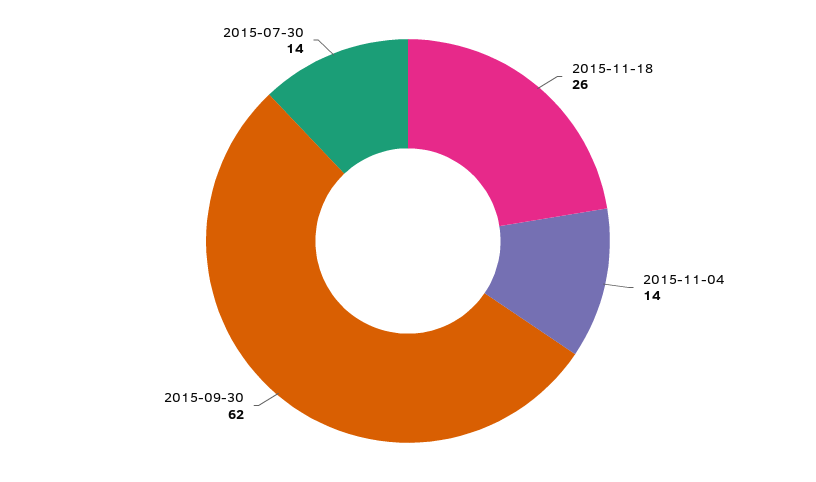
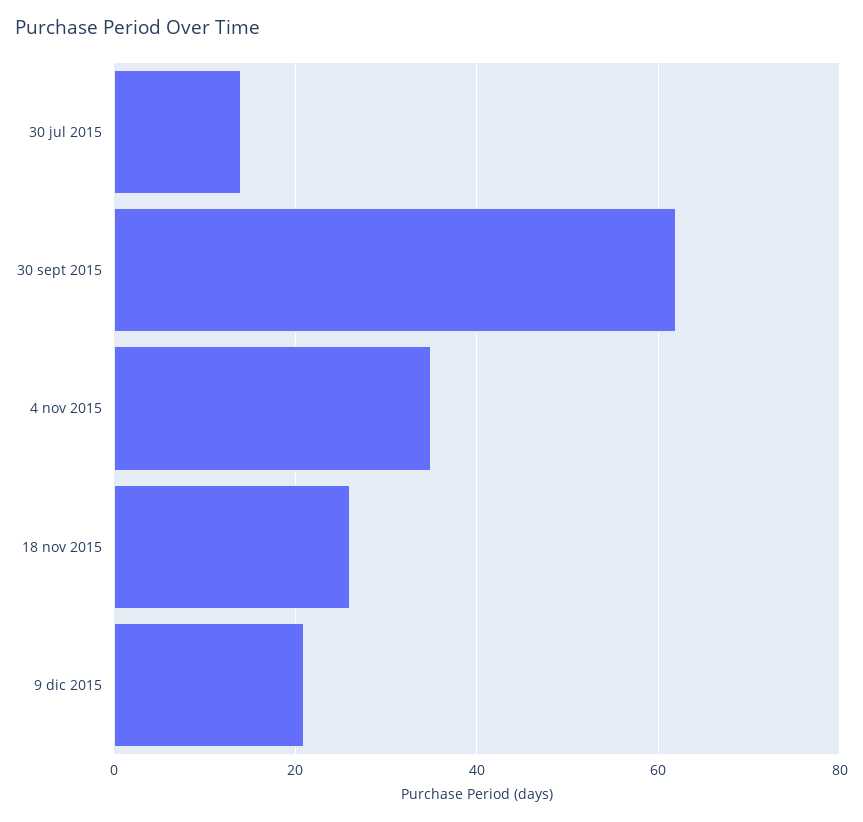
2015-11-04: 14 -> 35
9 dic 2015: none -> 20

